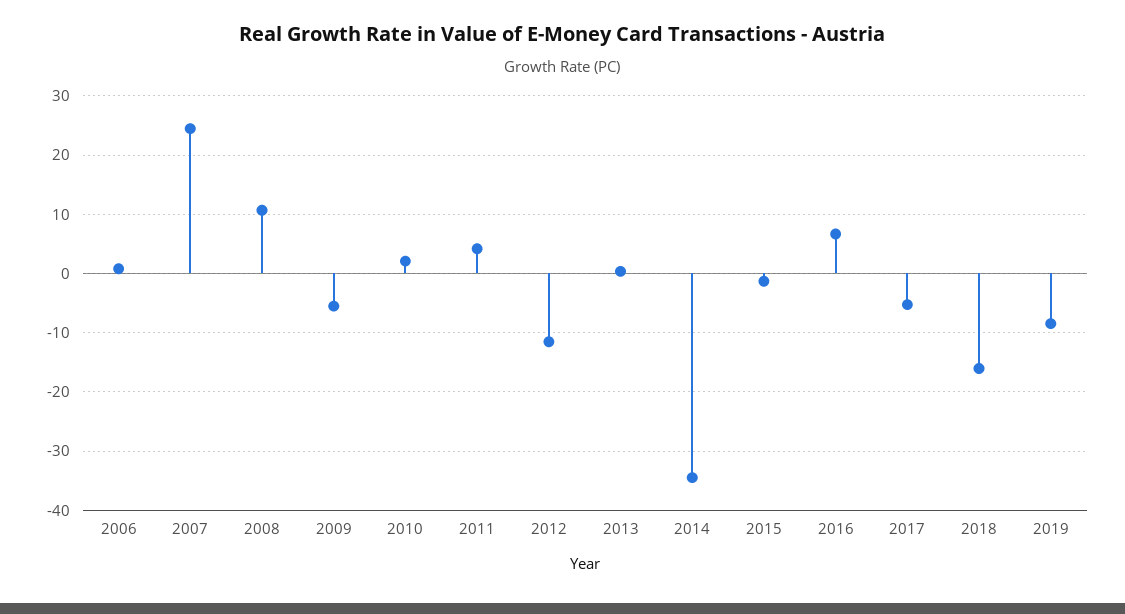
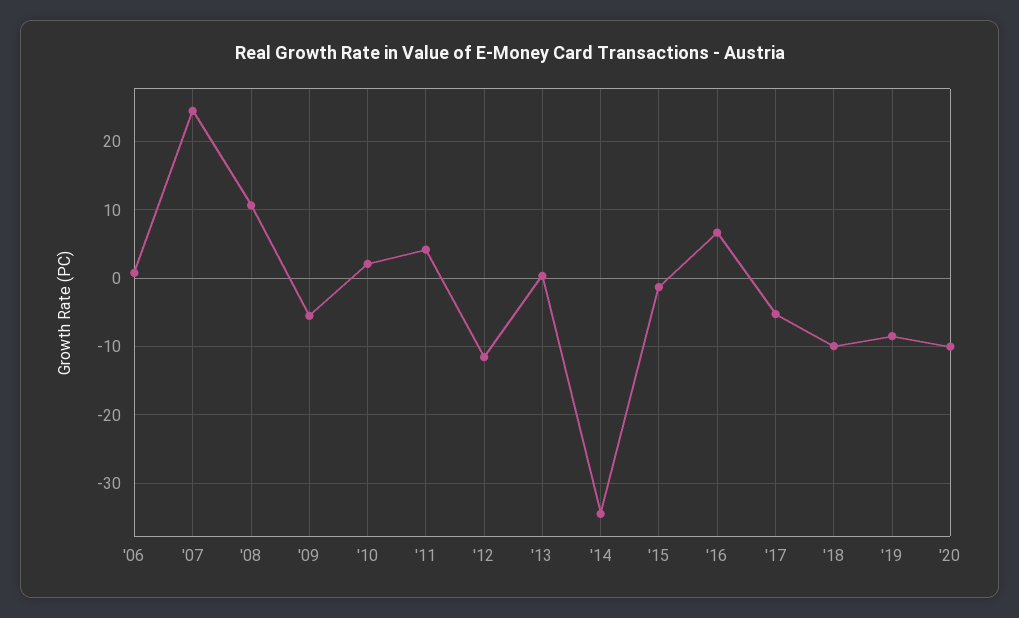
2018: -16 -> -10
'20: none -> -10

